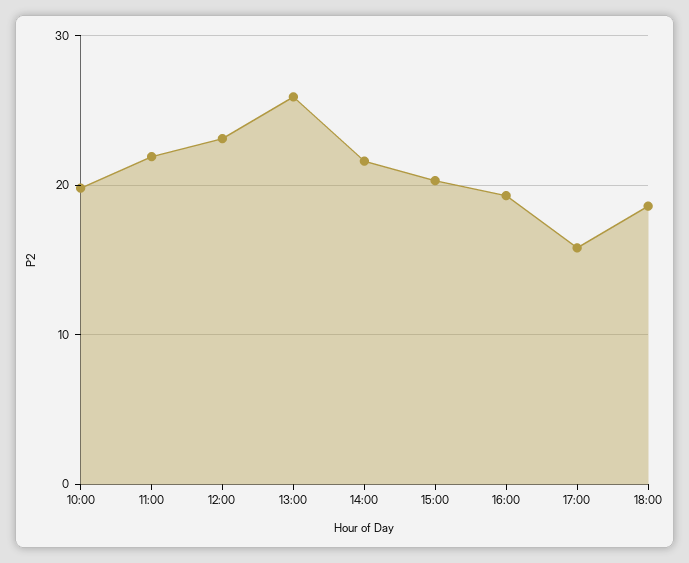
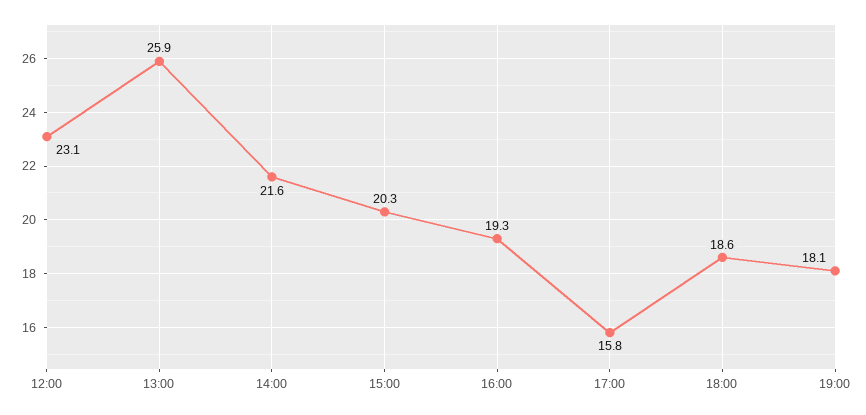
10:00: 20 -> none
11:00: 22 -> none
19:00: none -> 18.1

